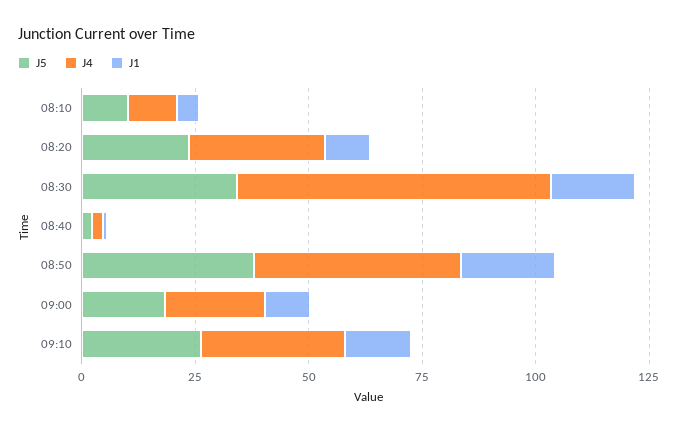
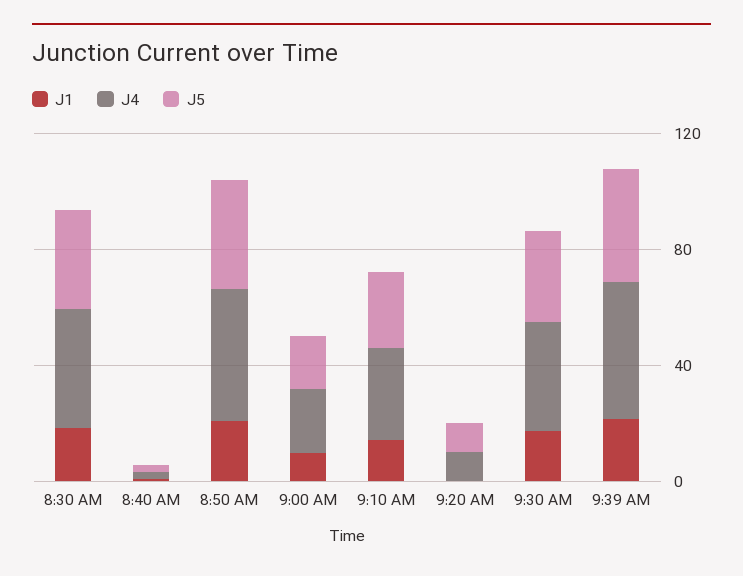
J5, 08:10: 10 -> none
J4, 08:10: 10 -> none
J1, 08:10: 5 -> none
J5, 08:20: 25 -> none
J4, 08:20: 30 -> none
J1, 08:20: 10 -> none
J4, 08:30: 70 -> 40
J1, 9:20 AM: none -> 0
J4, 9:20 AM: none -> 10
J5, 9:20 AM: none -> 10
J1, 9:30 AM: none -> 20
J4, 9:30 AM: none -> 40
J5, 9:30 AM: none -> 30
J1, 9:39 AM: none -> 20
J4, 9:39 AM: none -> 50
J5, 9:39 AM: none -> 40

